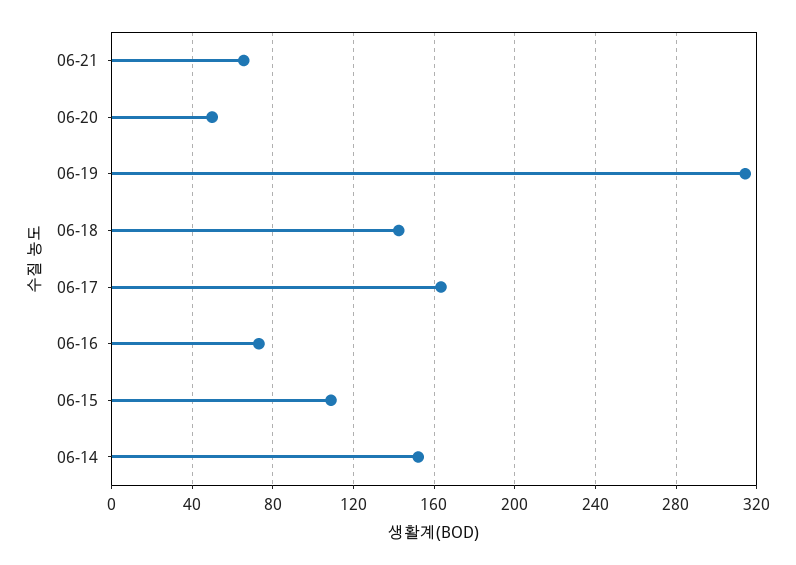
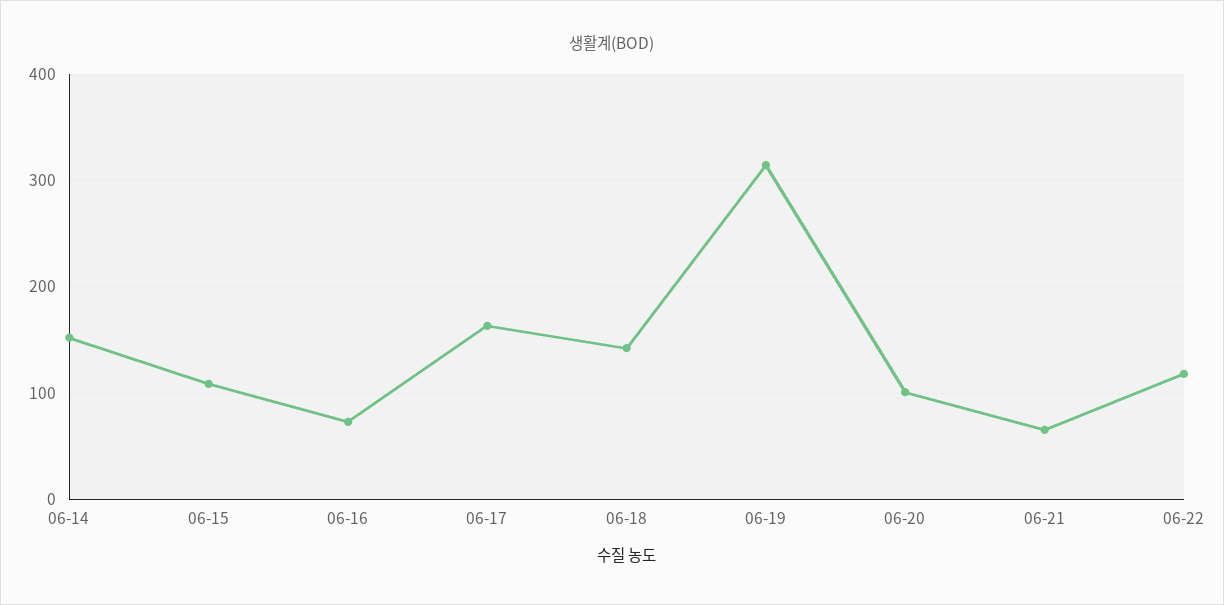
06-20: 50 -> 100
06-22: none -> 120

